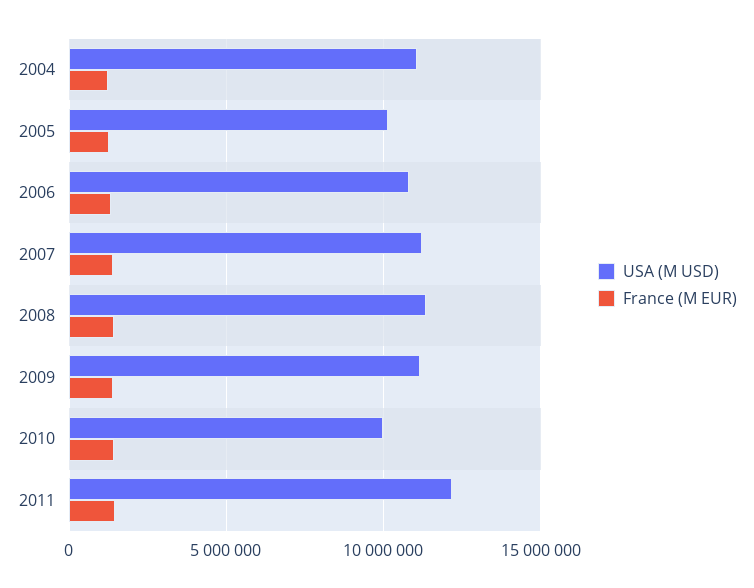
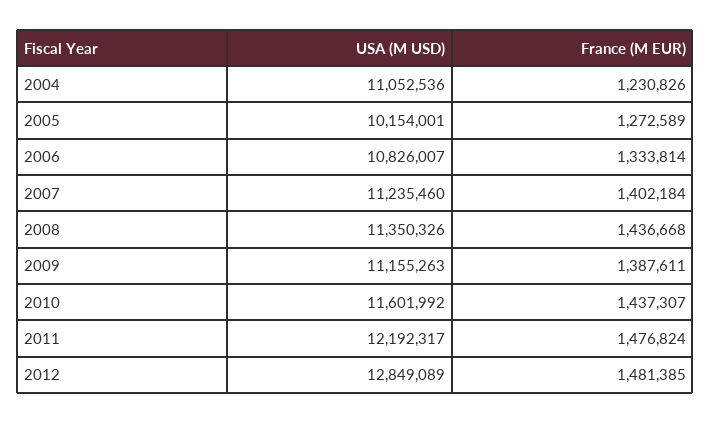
USA (M USD), 2010: 10000000 -> 11601992
USA (M USD), 2012: none -> 12849089
France (M EUR), 2012: none -> 1481385

